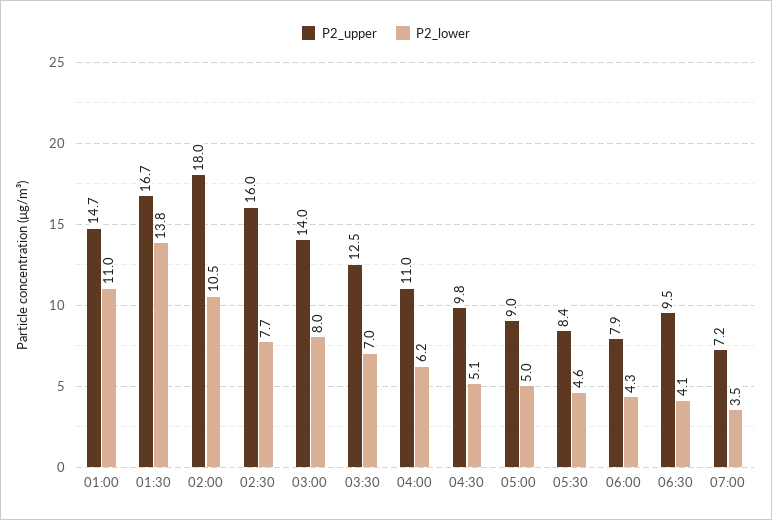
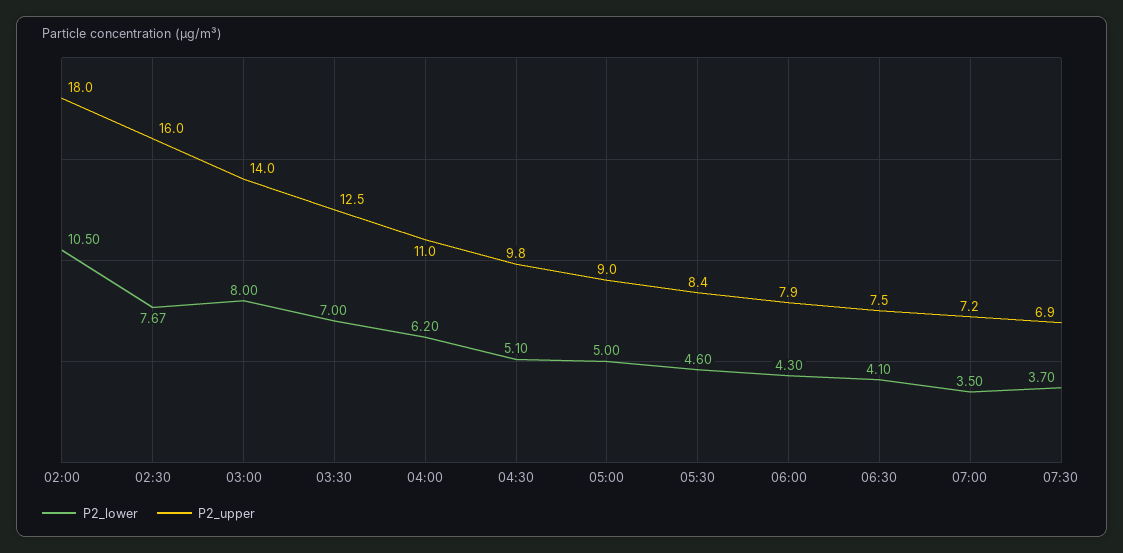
P2_upper, 01:00: 14.7 -> none
P2_lower, 01:00: 11 -> none
P2_upper, 01:30: 16.7 -> none
P2_lower, 01:30: 13.8 -> none
P2_upper, 06:30: 9.5 -> 7.5
P2_lower, 07:30: none -> 3.7
P2_upper, 07:30: none -> 6.9

